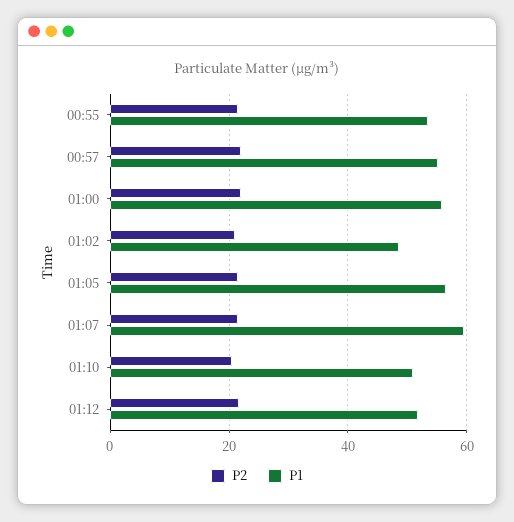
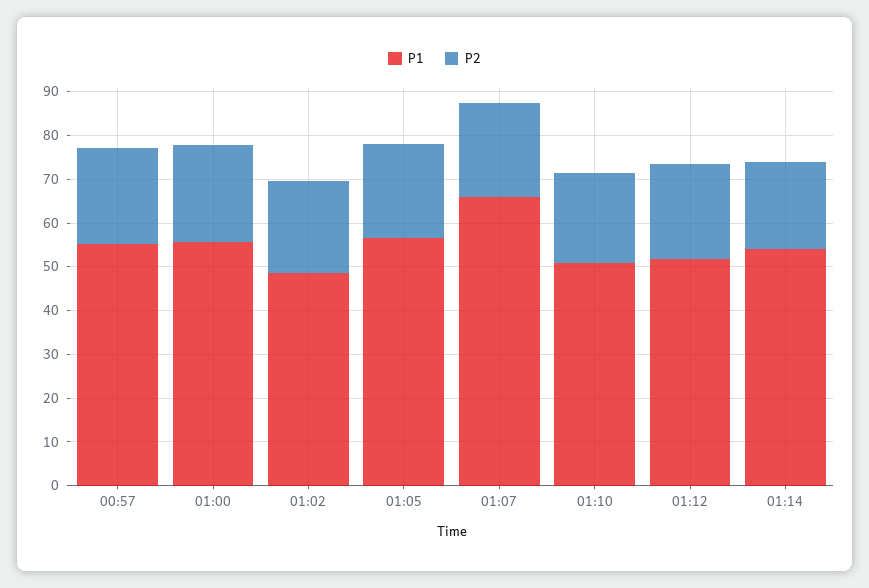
P2, 00:55: 22 -> none
P1, 00:55: 54 -> none
P1, 01:07: 60 -> 66
P1, 01:14: none -> 54
P2, 01:14: none -> 20

